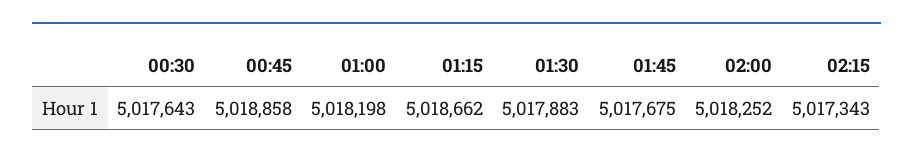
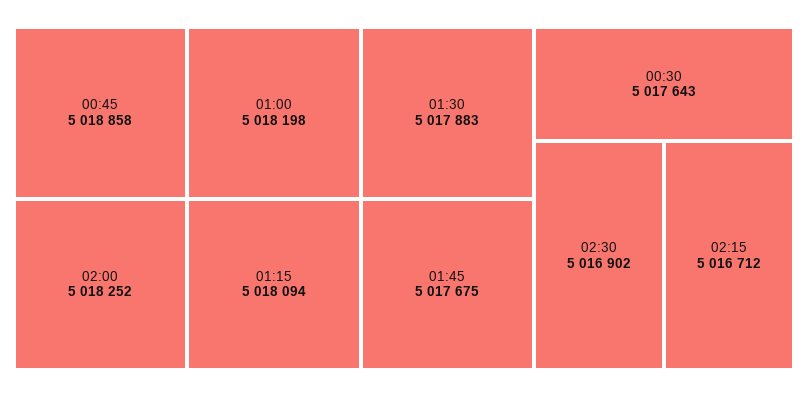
01:15: 5018662 -> 5018094
02:15: 5017343 -> 5016712
02:30: none -> 5016902

